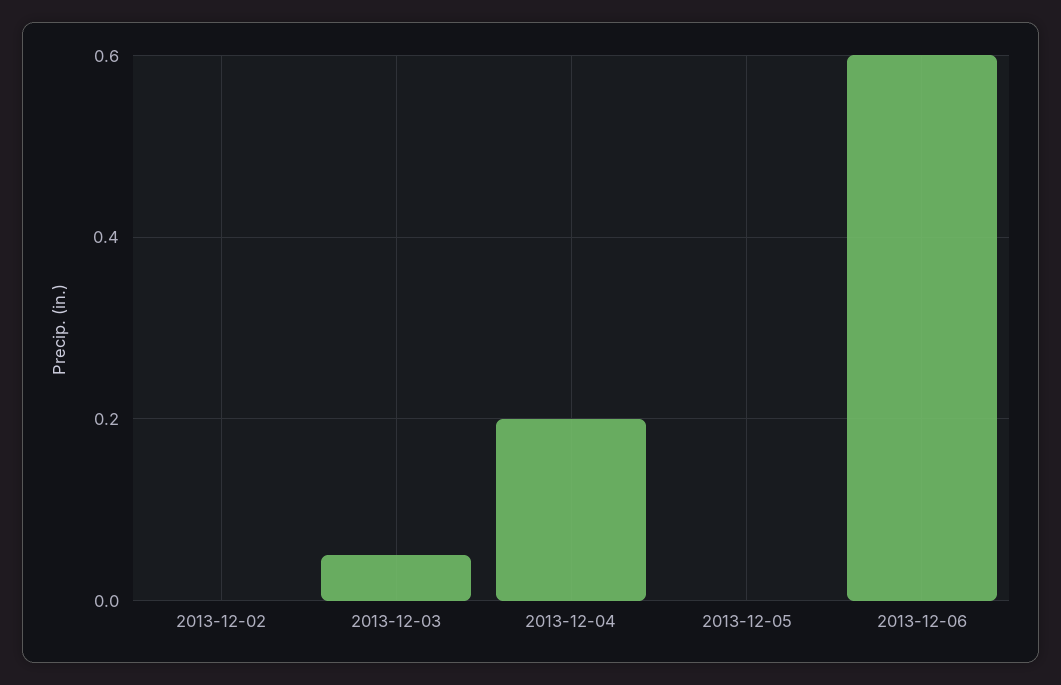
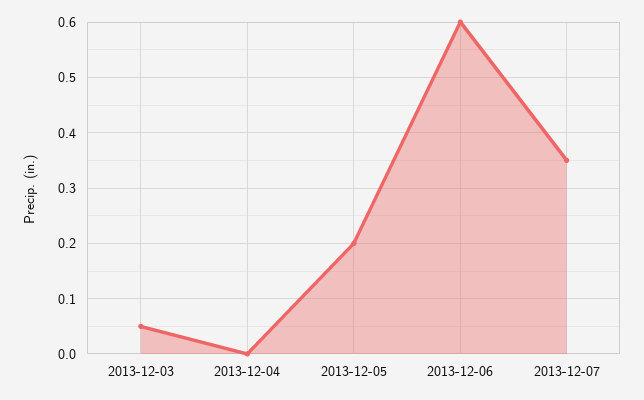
2013-12-02: 0 -> none
2013-12-04: 0.2 -> 0
2013-12-05: 0 -> 0.2
2013-12-07: none -> 0.35

